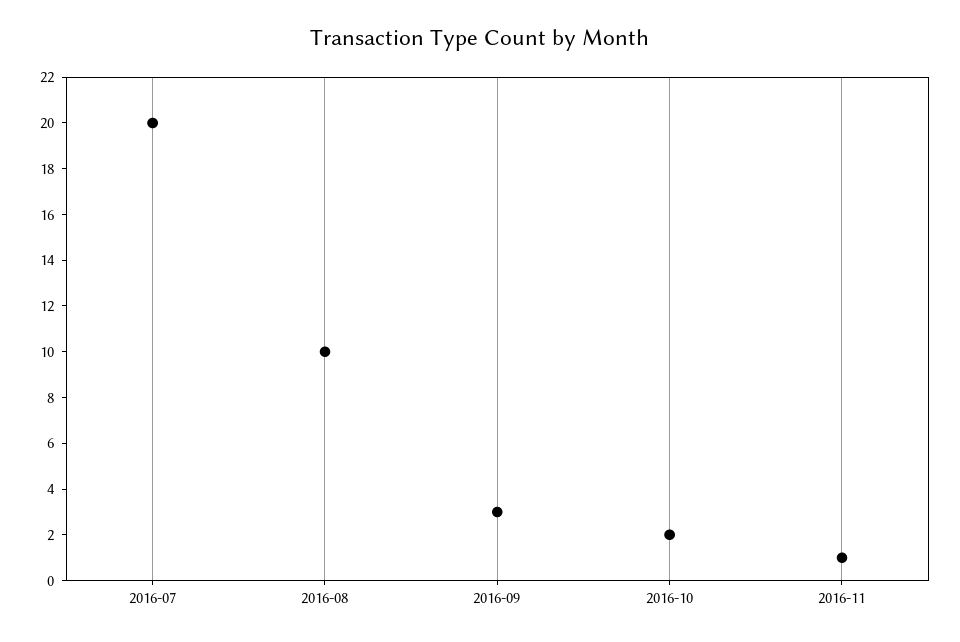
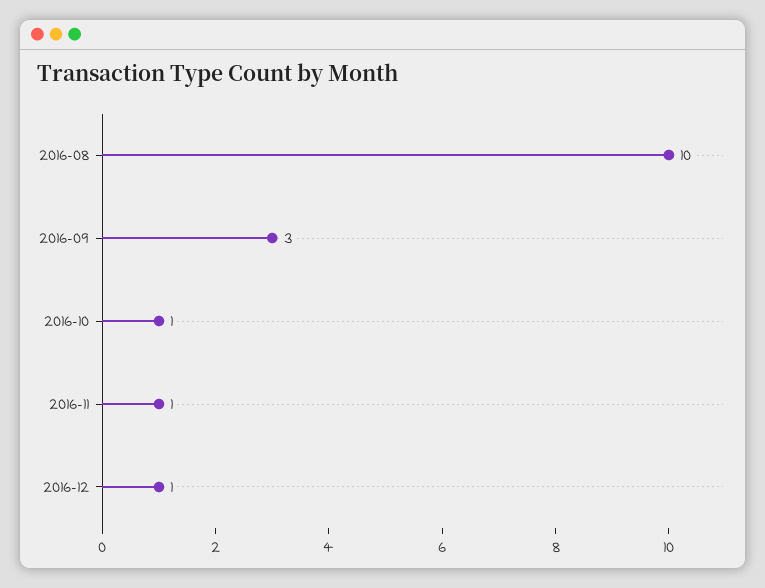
2016-07: 20 -> none
2016-10: 2 -> 1
2016-12: none -> 1

